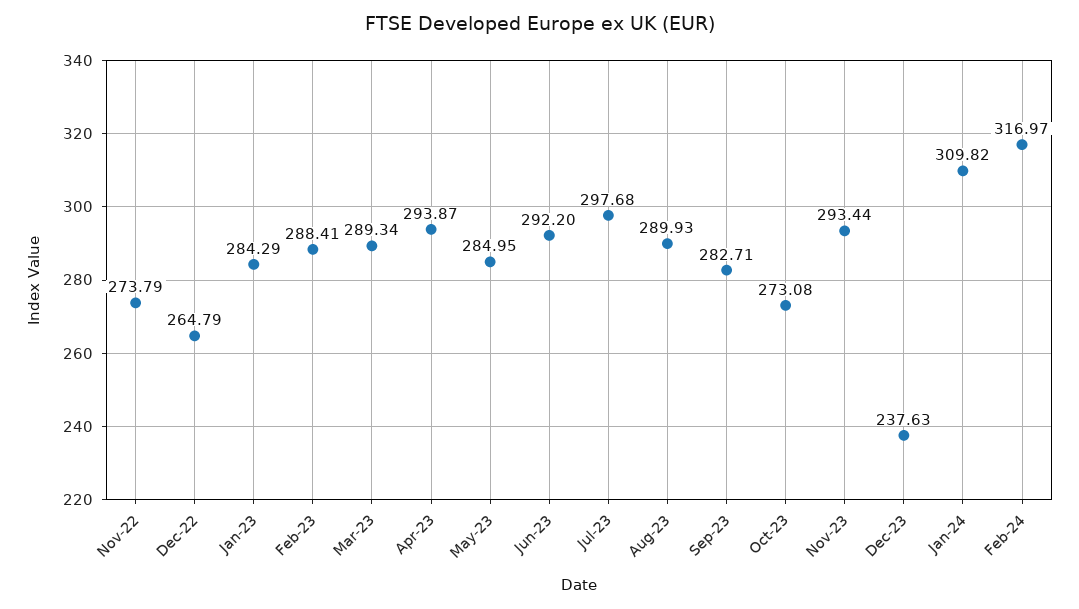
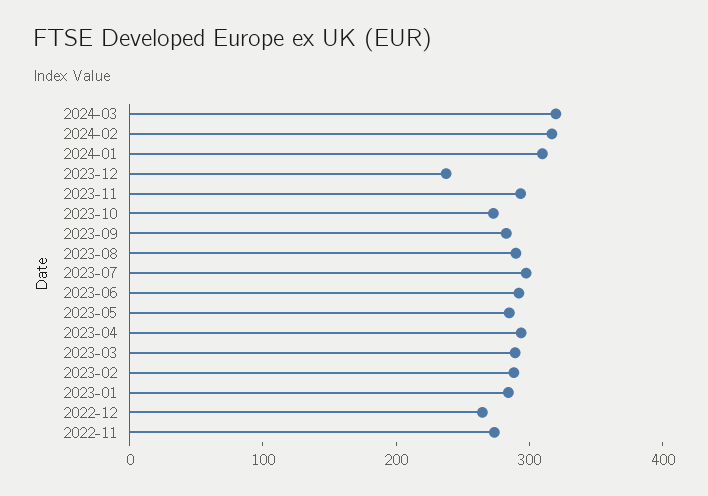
2024-03: none -> 320

